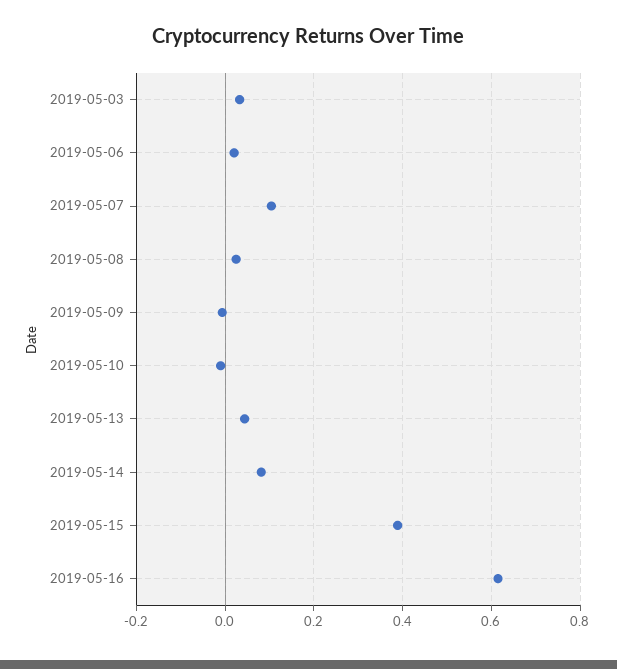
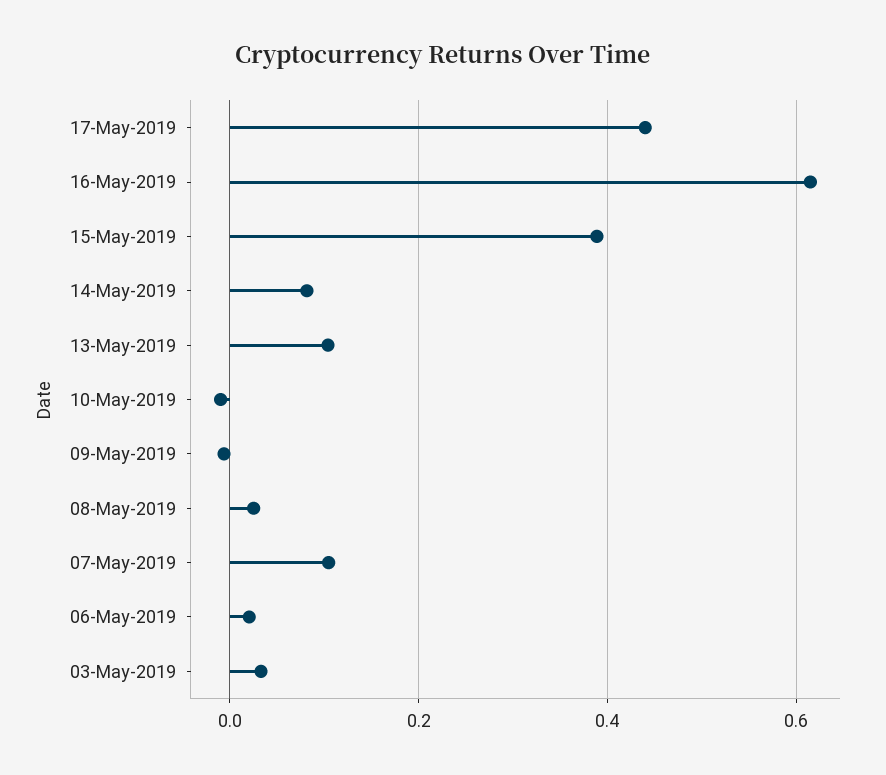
2019-05-13: 0.04 -> 0.1
17-May-2019: none -> 0.44

